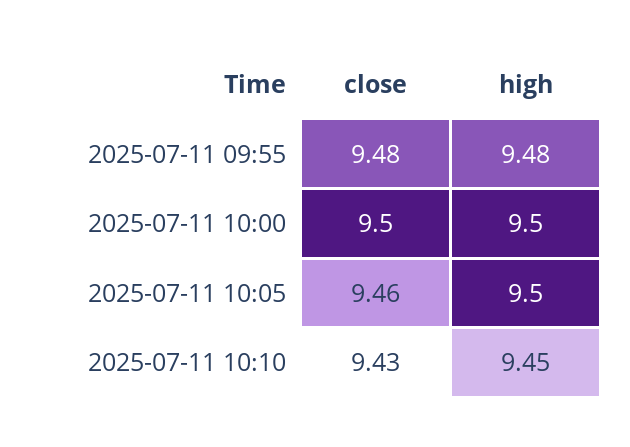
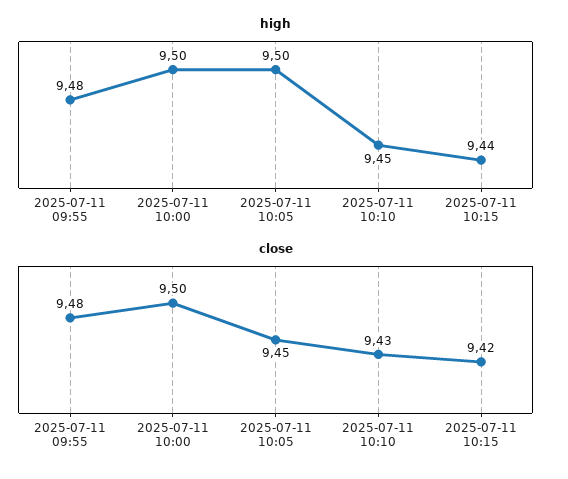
close, 2025-07-11 10:05: 9.46 -> 9.45
high, 2025-07-11 10:15: none -> 9.44
close, 2025-07-11 10:15: none -> 9.42

